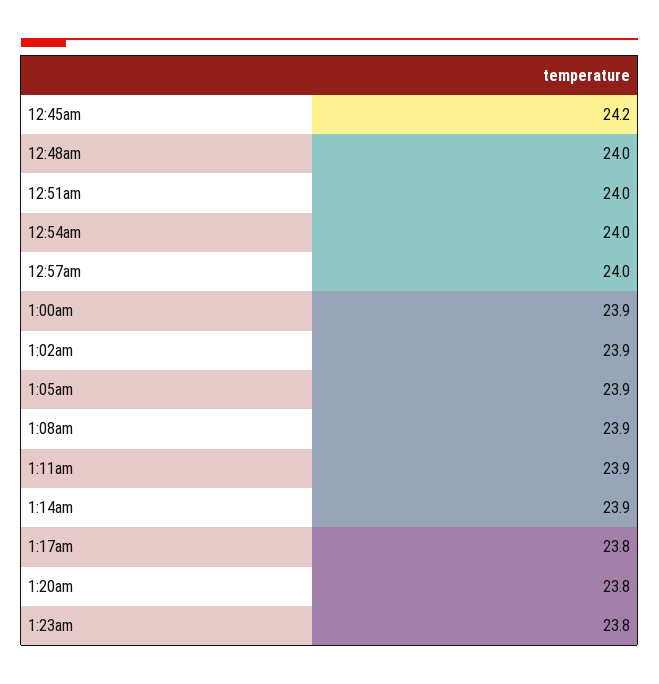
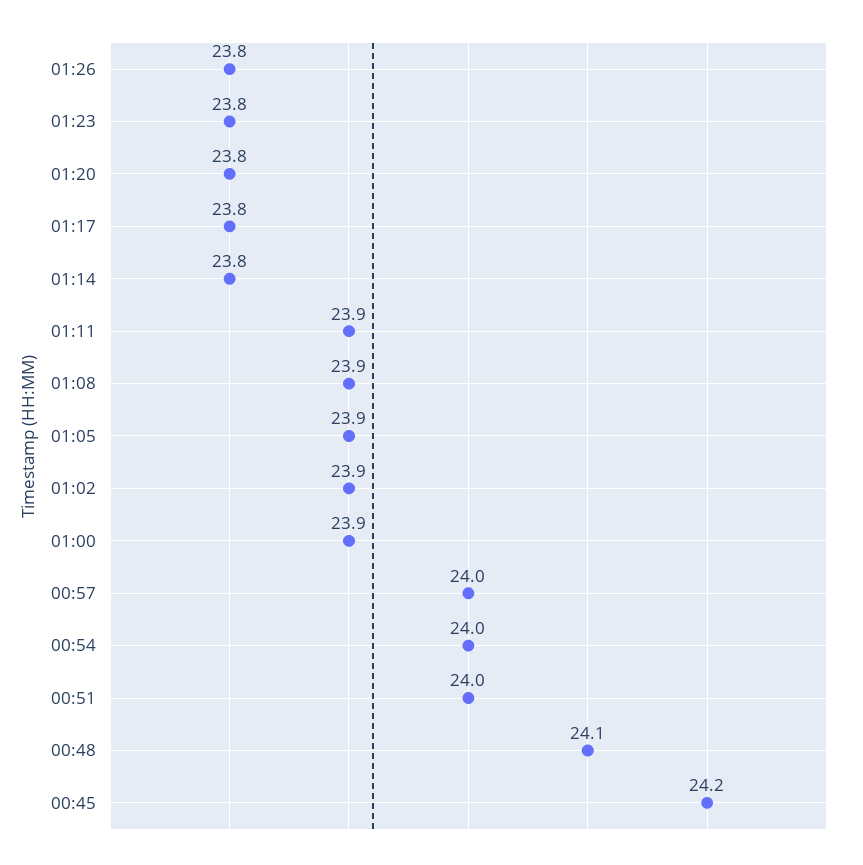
12:48am: 24 -> 24.1
1:14am: 23.9 -> 23.8
01:26: none -> 23.8

